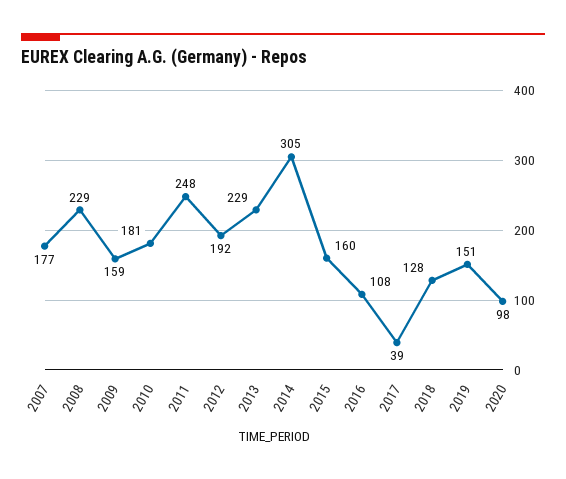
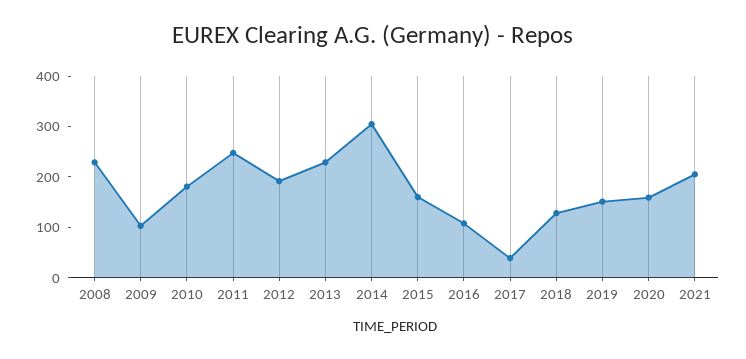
2007: 177 -> none
2009: 159 -> 100
2020: 98 -> 160
2021: none -> 200

